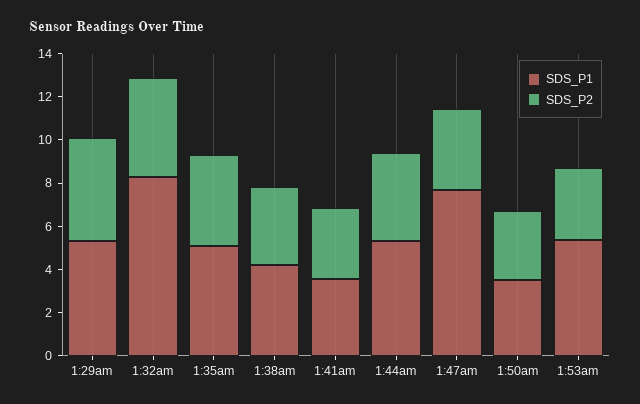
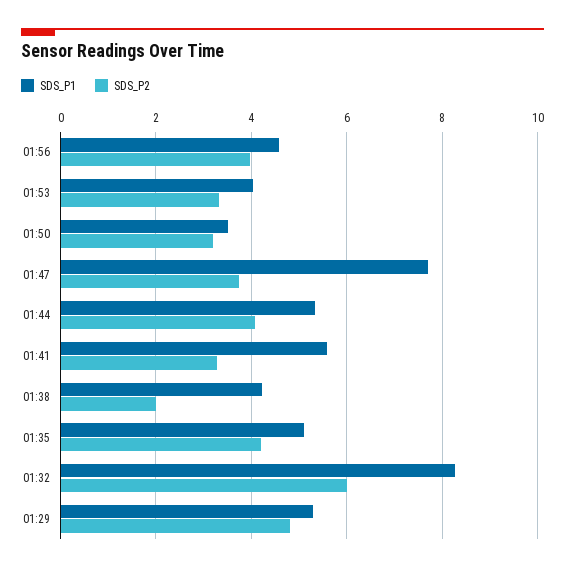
SDS_P2, 1:32am: 4.5 -> 6
SDS_P2, 1:38am: 3.5 -> 2
SDS_P1, 1:41am: 3.5 -> 5.6
SDS_P1, 1:53am: 5.5 -> 4
SDS_P1, 01:56: none -> 4.6
SDS_P2, 01:56: none -> 4

